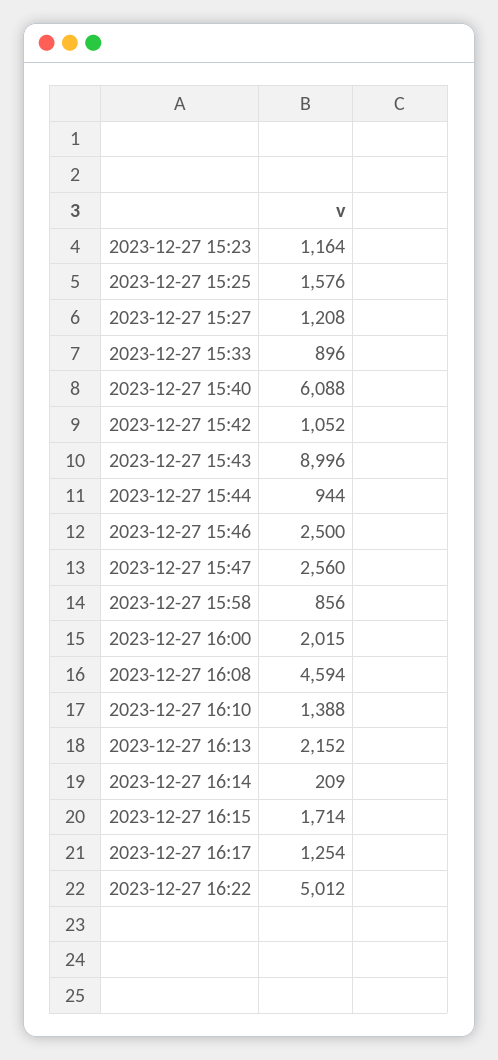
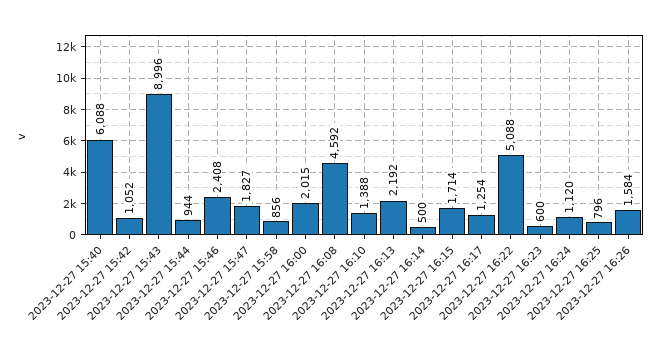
2023-12-27 15:23: 1164 -> none
2023-12-27 15:25: 1576 -> none
2023-12-27 15:27: 1208 -> none
2023-12-27 15:33: 896 -> none
2023-12-27 15:46: 2500 -> 2408
2023-12-27 15:47: 2560 -> 1827
2023-12-27 16:08: 4594 -> 4592
2023-12-27 16:13: 2152 -> 2192
2023-12-27 16:14: 209 -> 500
2023-12-27 16:22: 5012 -> 5088
2023-12-27 16:23: none -> 600
2023-12-27 16:24: none -> 1120
2023-12-27 16:25: none -> 796
2023-12-27 16:26: none -> 1584

